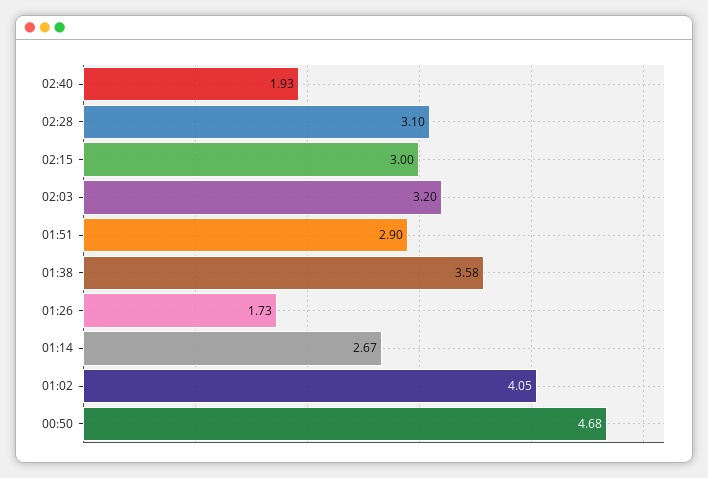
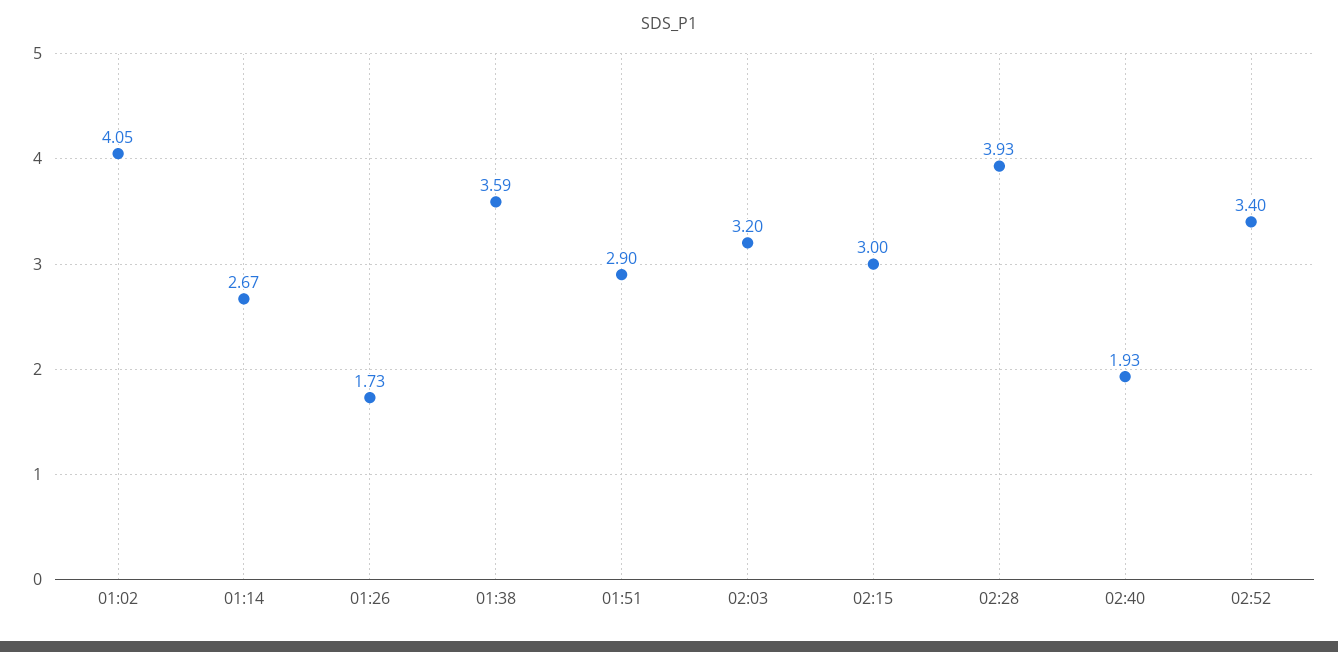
02:28: 3.1 -> 3.93
01:38: 3.58 -> 3.59
00:50: 4.68 -> none
02:52: none -> 3.4

